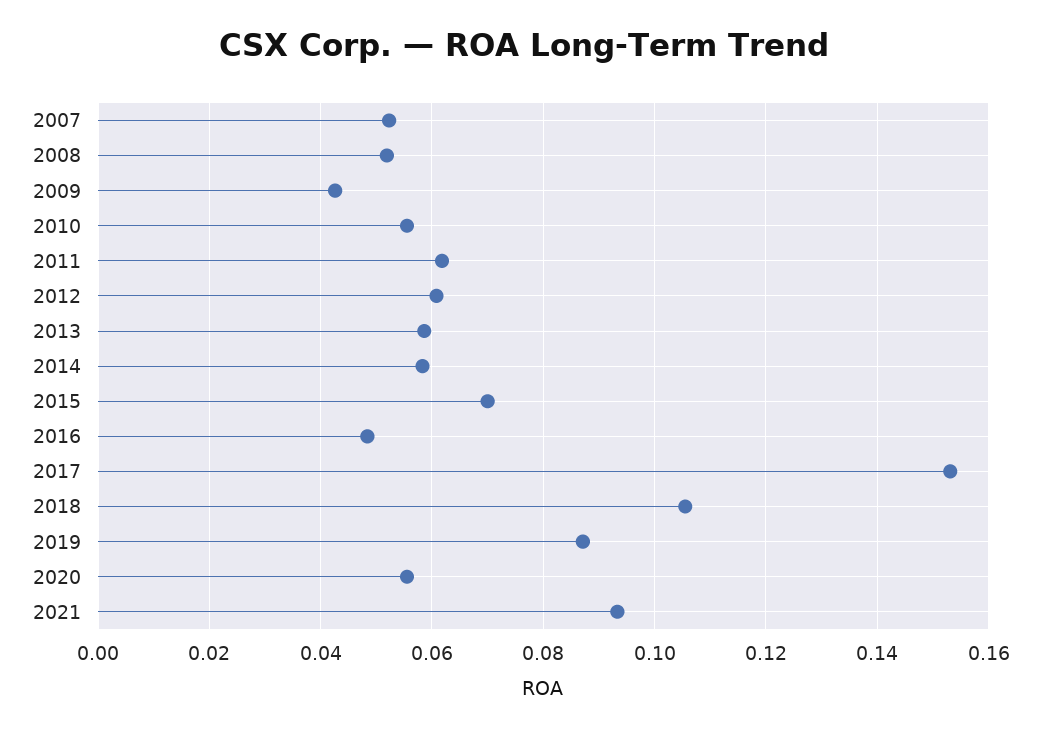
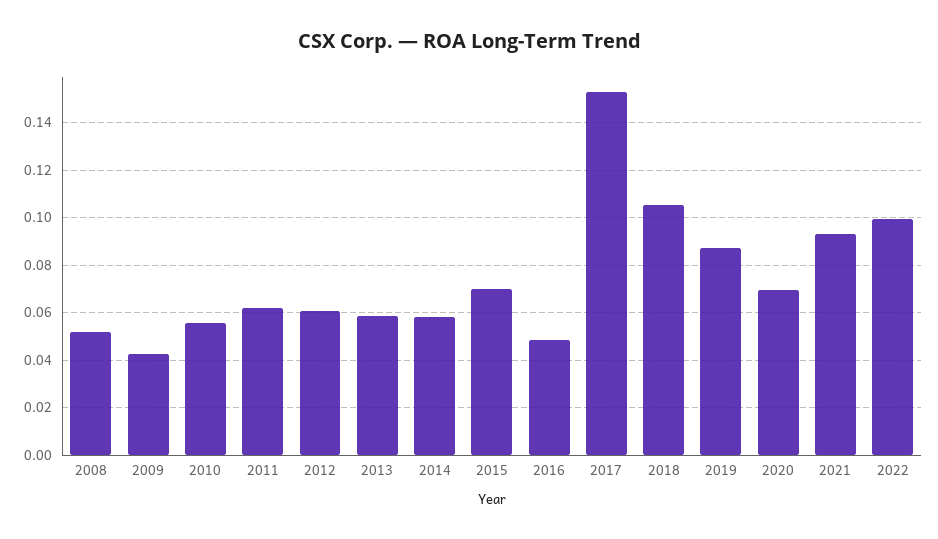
2007: 0.052 -> none
2020: 0.056 -> 0.07
2022: none -> 0.1

